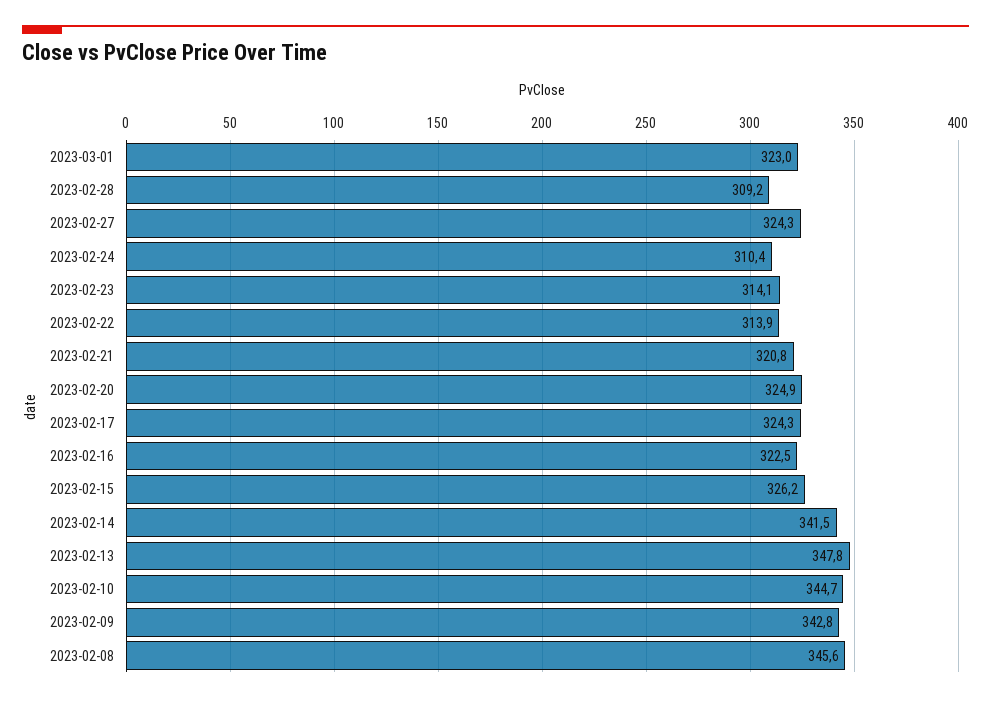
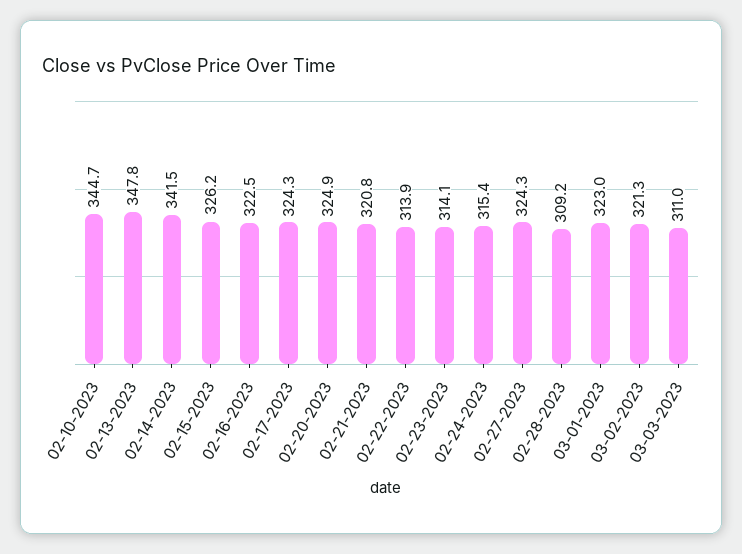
2023-02-24: 310.4 -> 315.4
2023-02-09: 342.8 -> none
2023-02-08: 345.6 -> none
03-02-2023: none -> 321.3
03-03-2023: none -> 311

